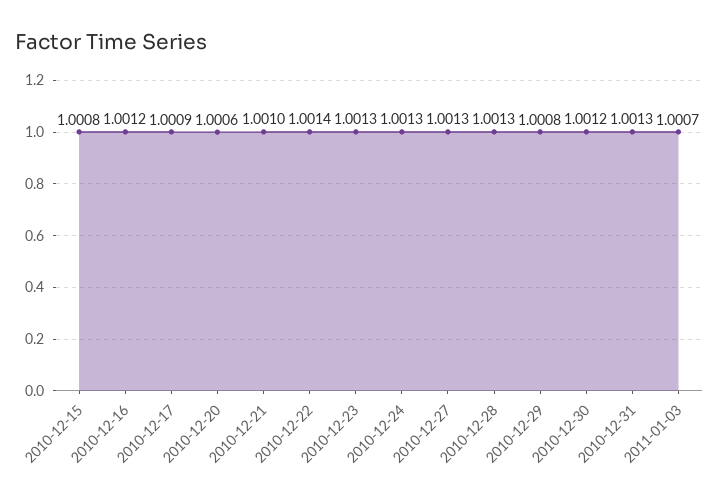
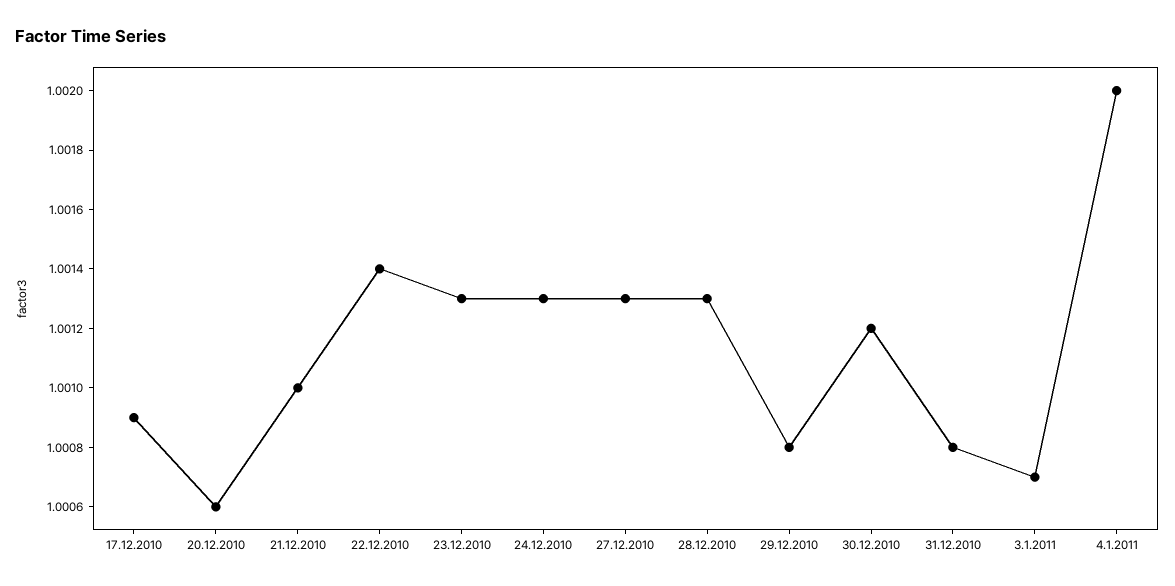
2010-12-15: 1.0008 -> none
2010-12-16: 1.0012 -> none
2010-12-31: 1.0013 -> 1.0008
4.1.2011: none -> 1.002

